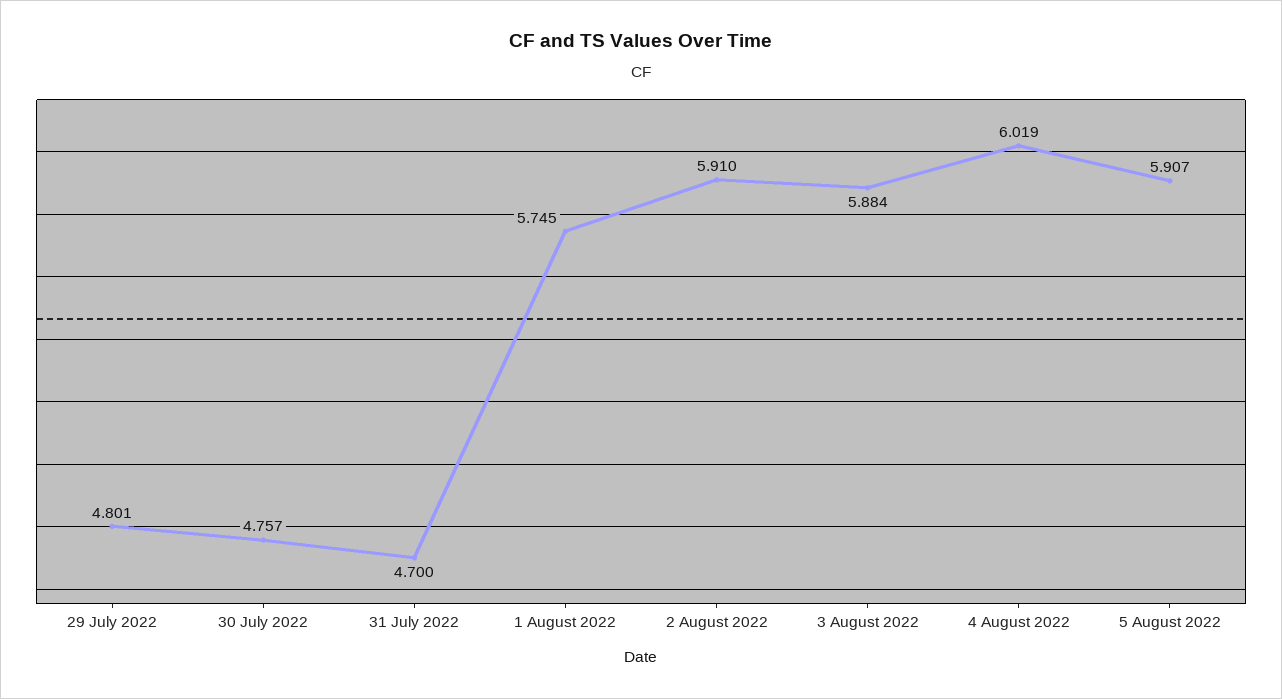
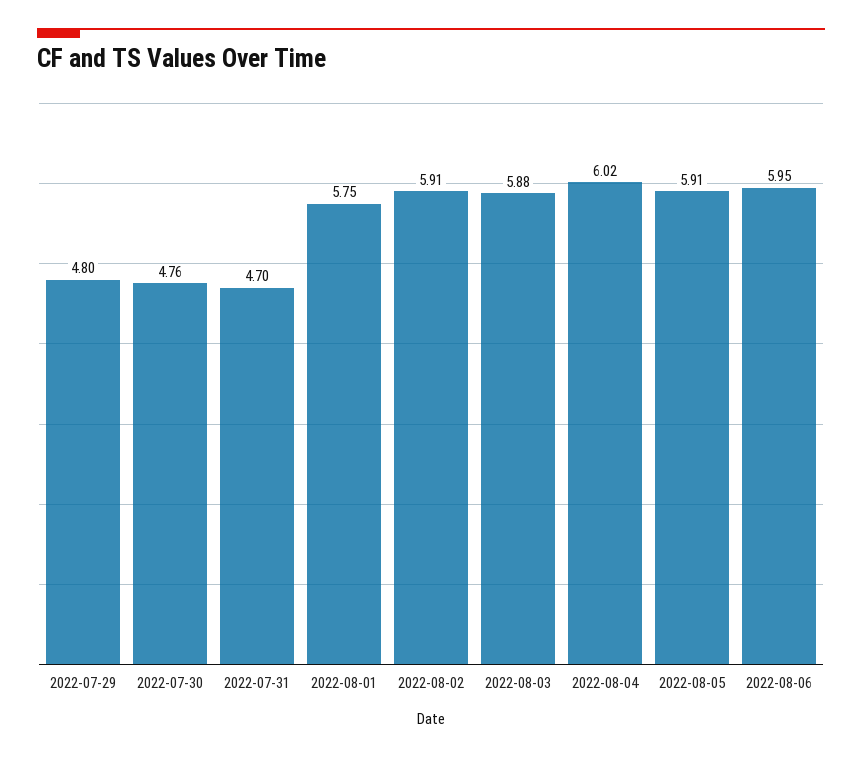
2022-08-06: none -> 5.95

